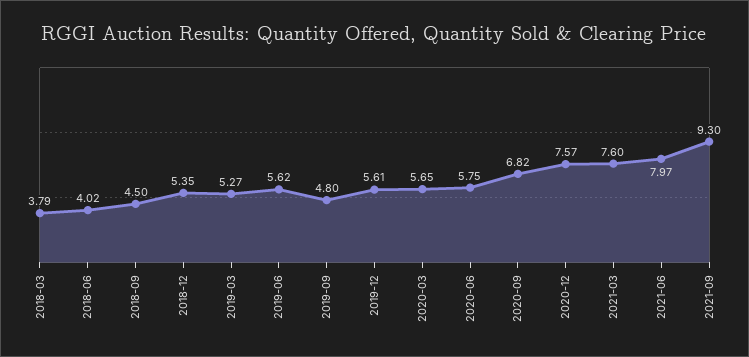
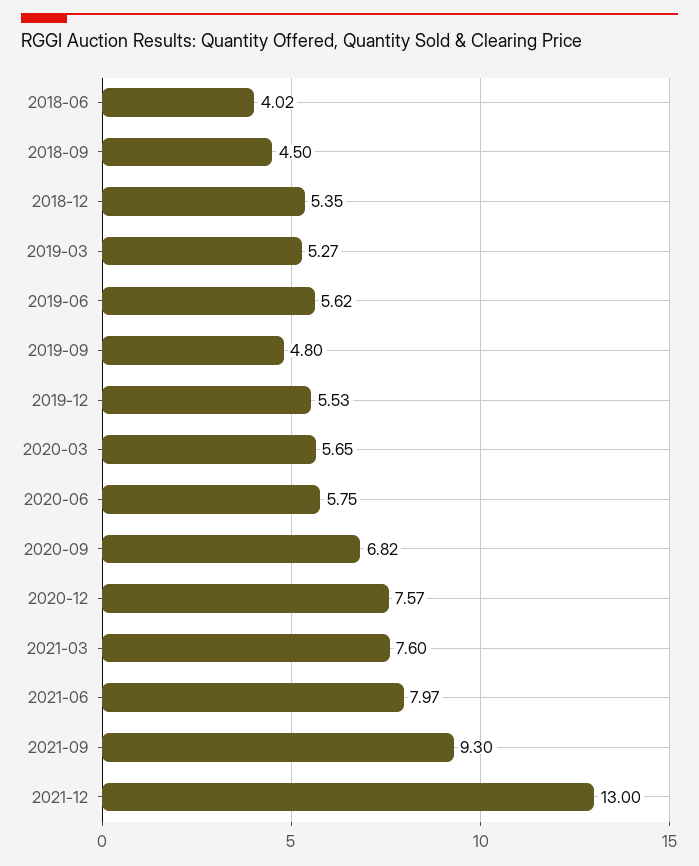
2018-03: 3.79 -> none
2019-12: 5.61 -> 5.53
2021-12: none -> 13

